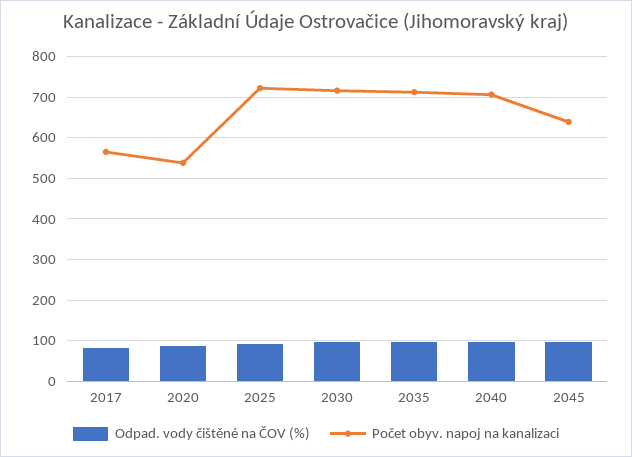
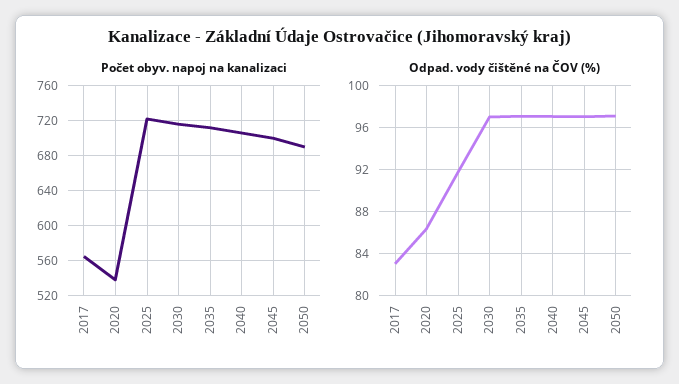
Počet obyv. napoj na kanalizaci, 2045: 640 -> 700
Počet obyv. napoj na kanalizaci, 2050: none -> 690
Odpad. vody čištěné na ČOV (%), 2050: none -> 97

